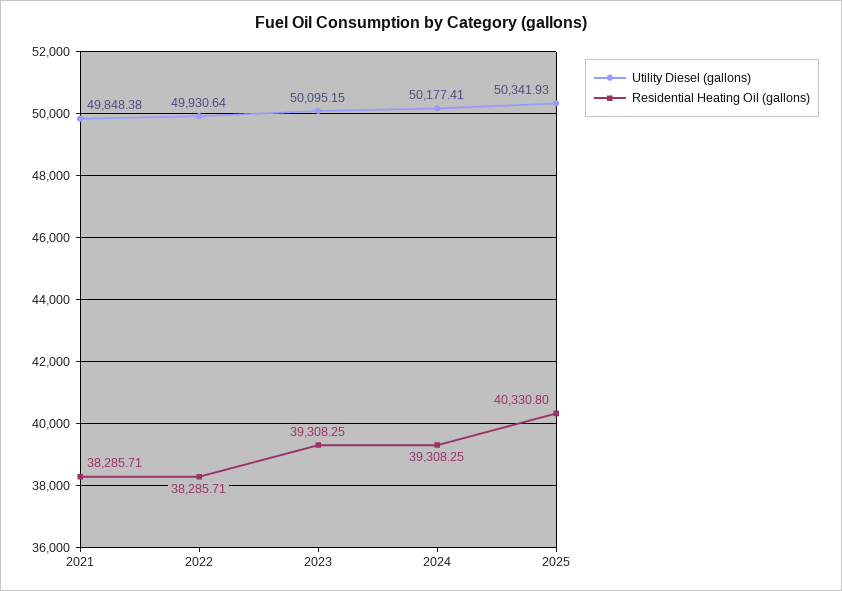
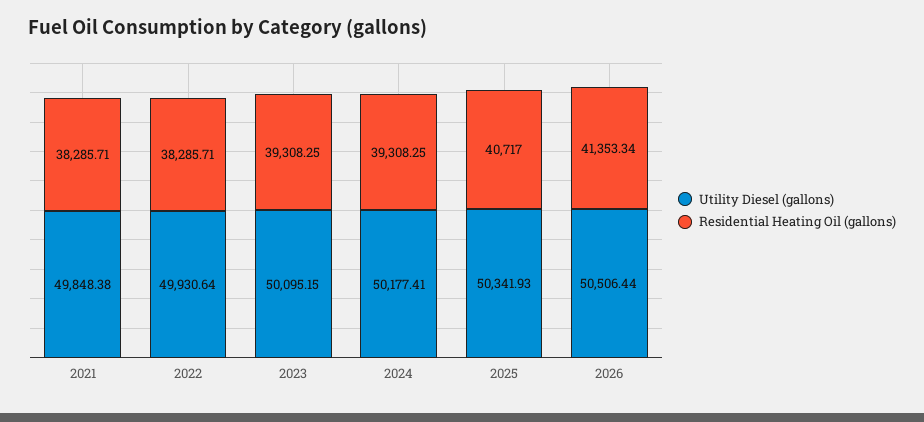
Residential Heating Oil (gallons), 2025: 40330.8 -> 40717
Utility Diesel (gallons), 2026: none -> 50506.44
Residential Heating Oil (gallons), 2026: none -> 41353.34

